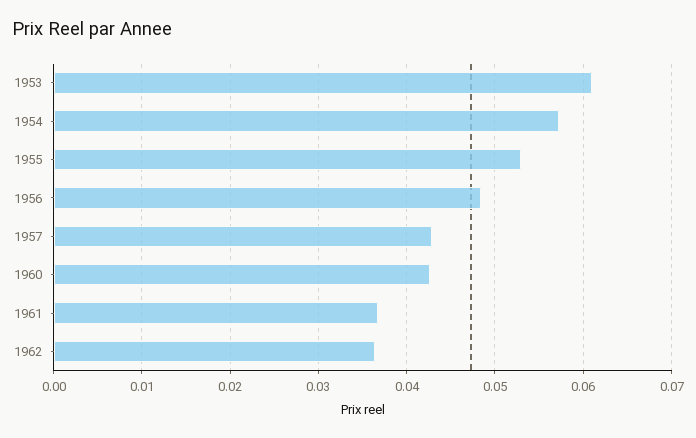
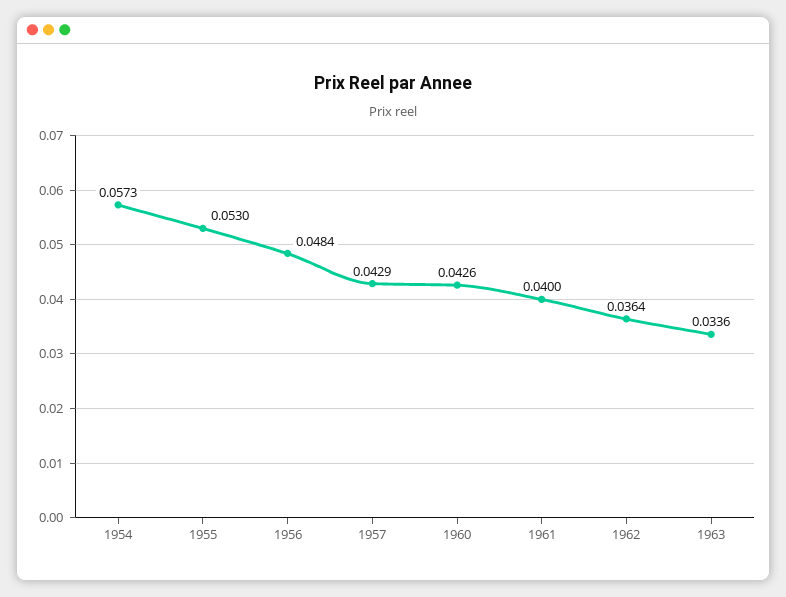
1953: 0.061 -> none
1961: 0.037 -> 0.04
1963: none -> 0.0336

